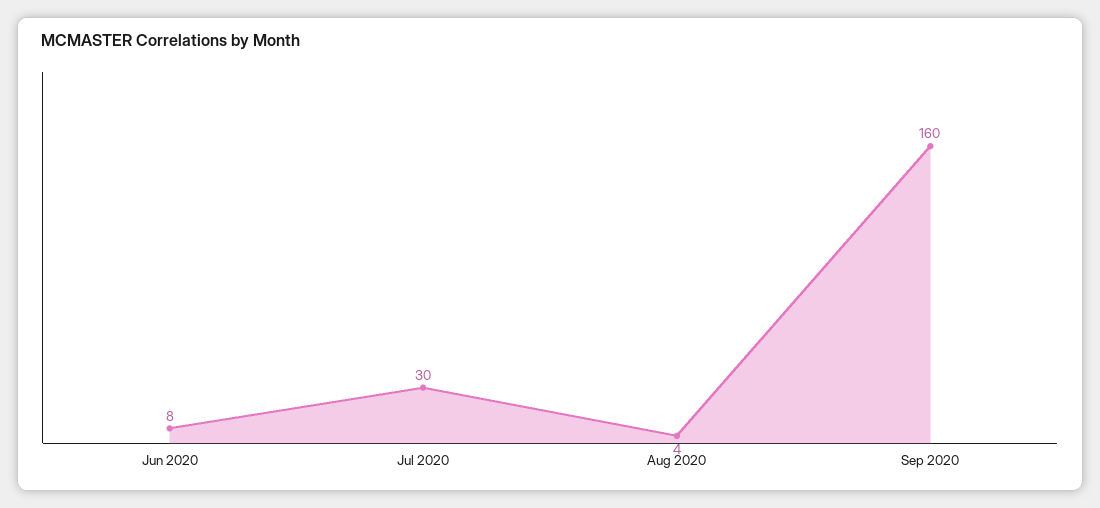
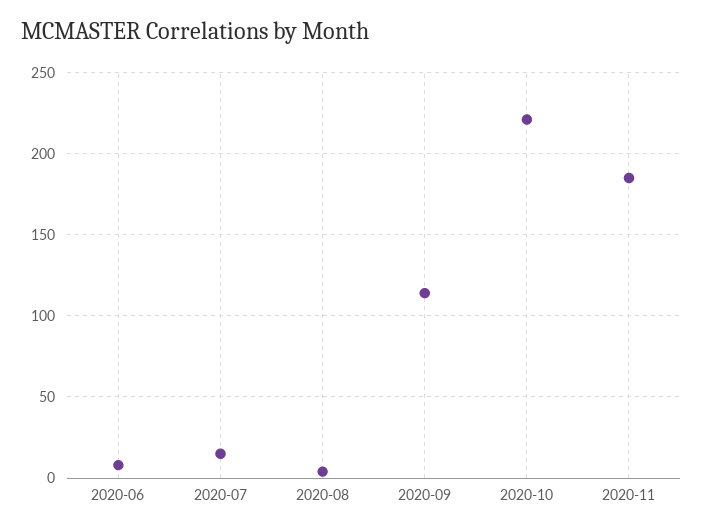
Jul 2020: 30 -> 15
Sep 2020: 160 -> 115
2020-10: none -> 220
2020-11: none -> 185

